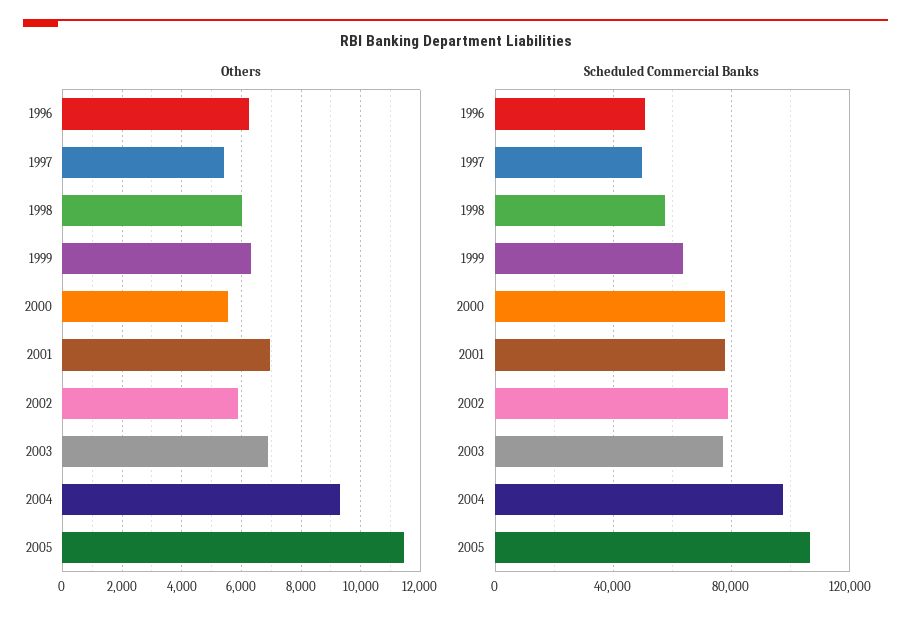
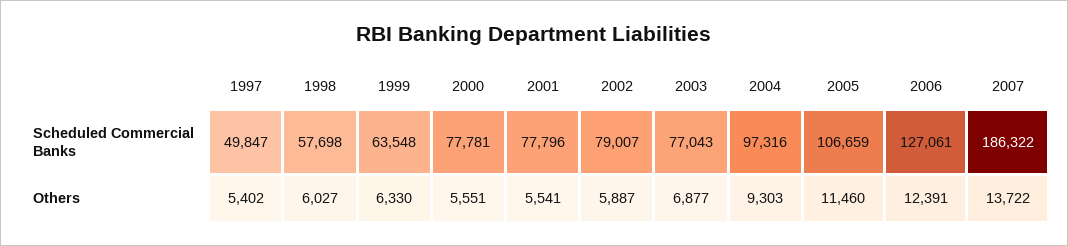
Others, 1996: 6250 -> none
Others, 2001: 7000 -> 5541
Scheduled Commercial Banks, 1996: 50000 -> none
Scheduled Commercial Banks, 2006: none -> 127061
Scheduled Commercial Banks, 2007: none -> 186322
Others, 2006: none -> 12391
Others, 2007: none -> 13722

